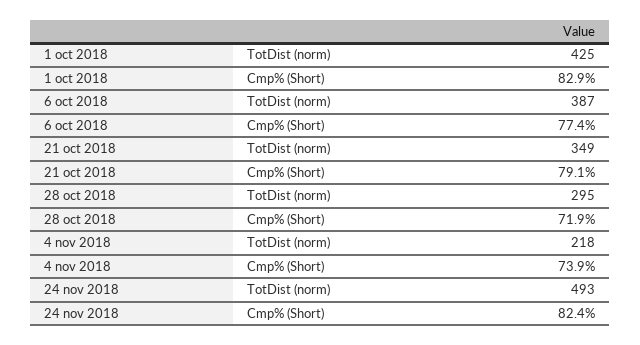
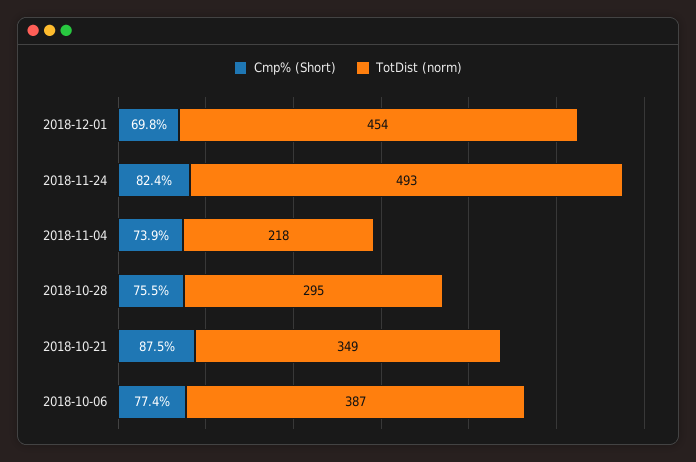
TotDist (norm), 1 oct 2018: 425 -> none
Cmp% (Short), 1 oct 2018: 82.9 -> none
Cmp% (Short), 21 oct 2018: 79.1 -> 87.5
Cmp% (Short), 28 oct 2018: 71.9 -> 75.5
Cmp% (Short), 2018-12-01: none -> 69.8
TotDist (norm), 2018-12-01: none -> 454

